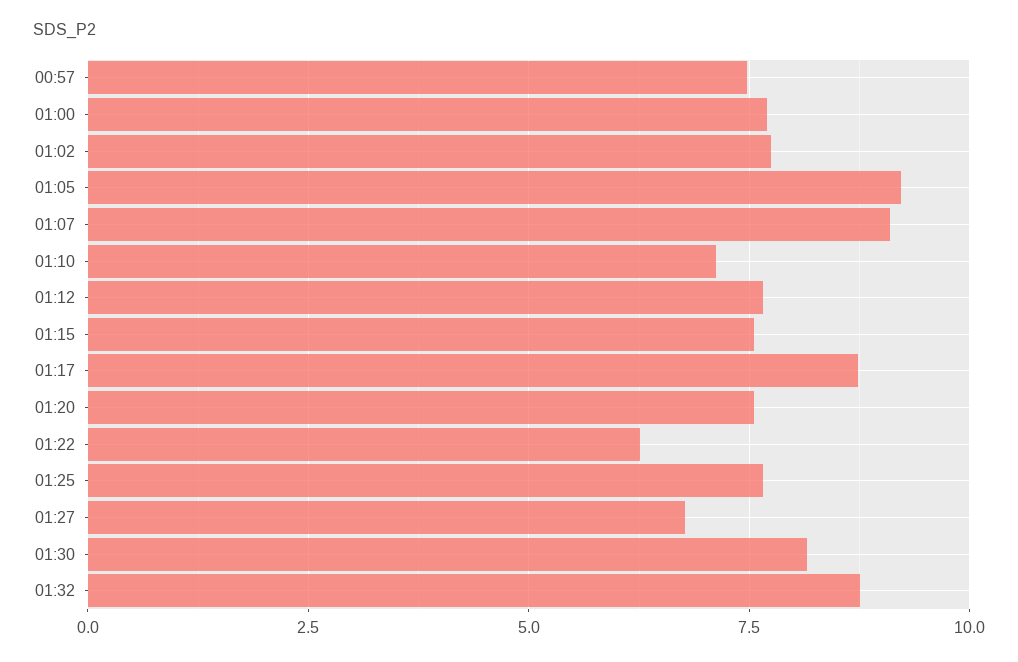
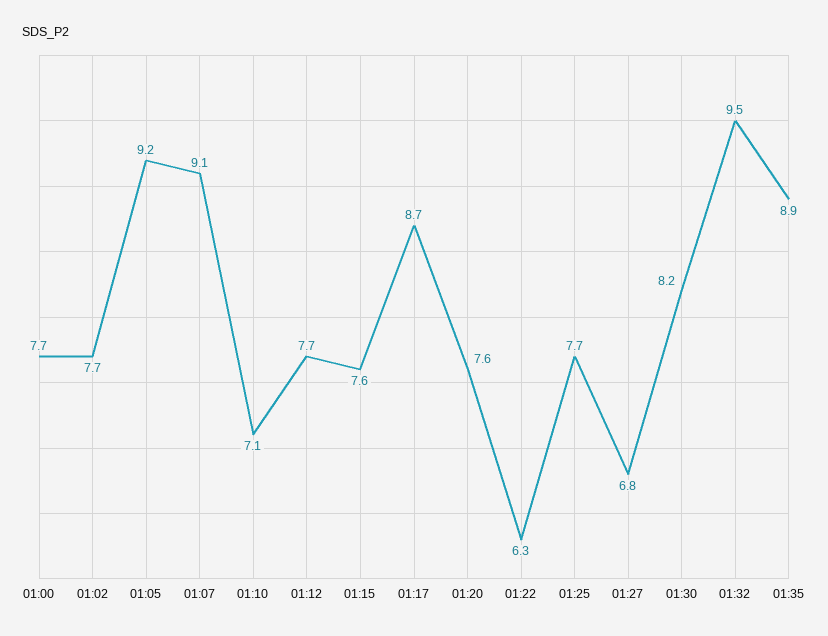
00:57: 7.5 -> none
01:32: 8.75 -> 9.5
01:35: none -> 8.9

